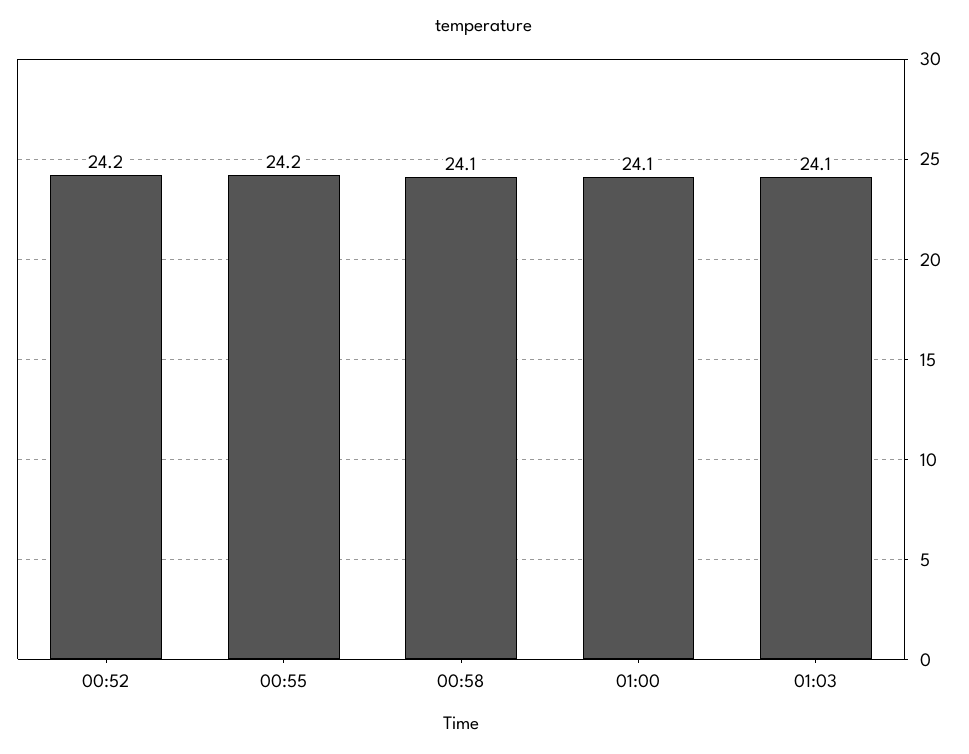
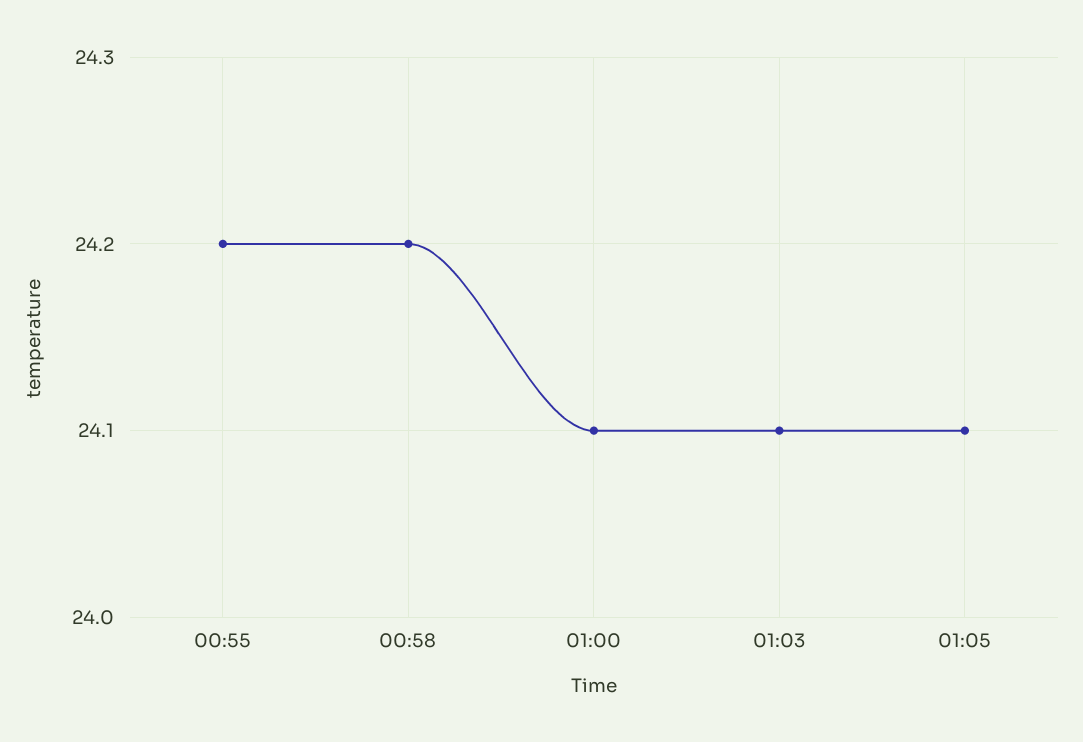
00:52: 24.2 -> none
00:58: 24.1 -> 24.2
01:05: none -> 24.1

